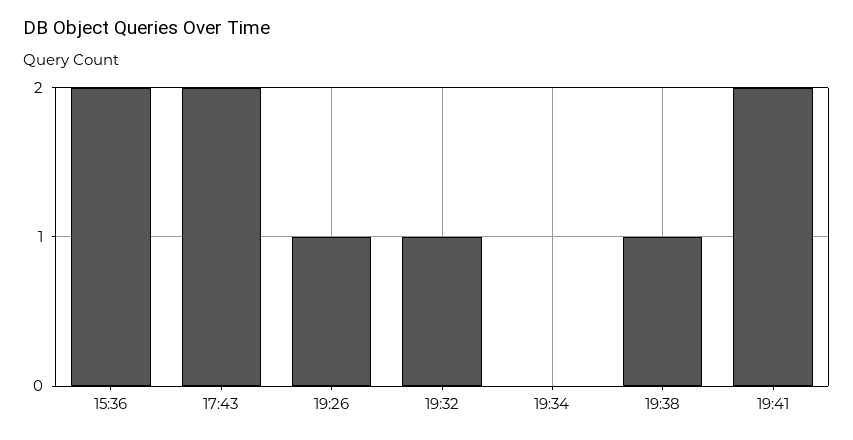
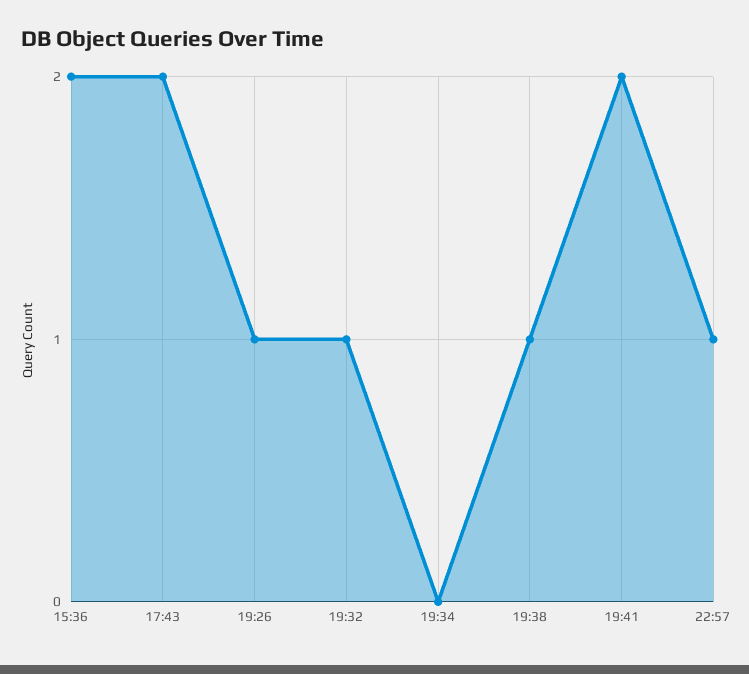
22:57: none -> 1

